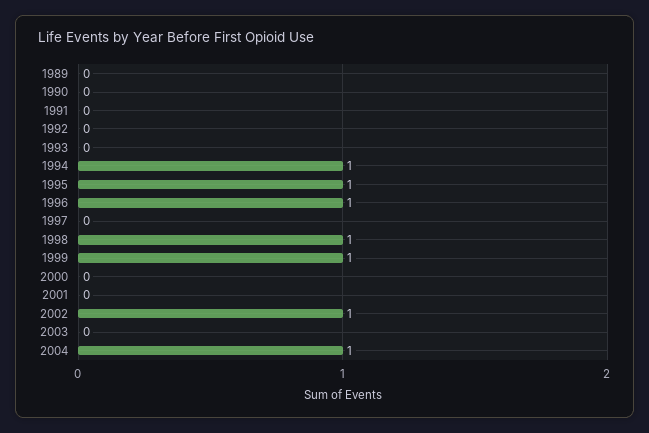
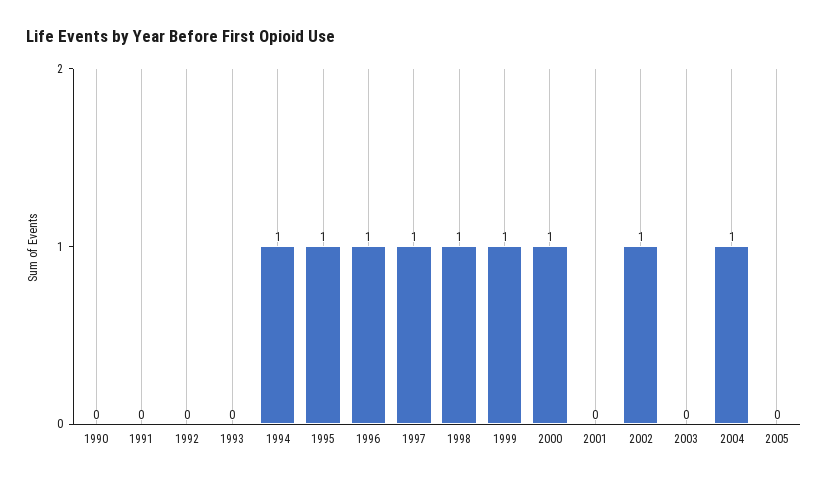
1989: 0 -> none
1997: 0 -> 1
2000: 0 -> 1
2005: none -> 0

